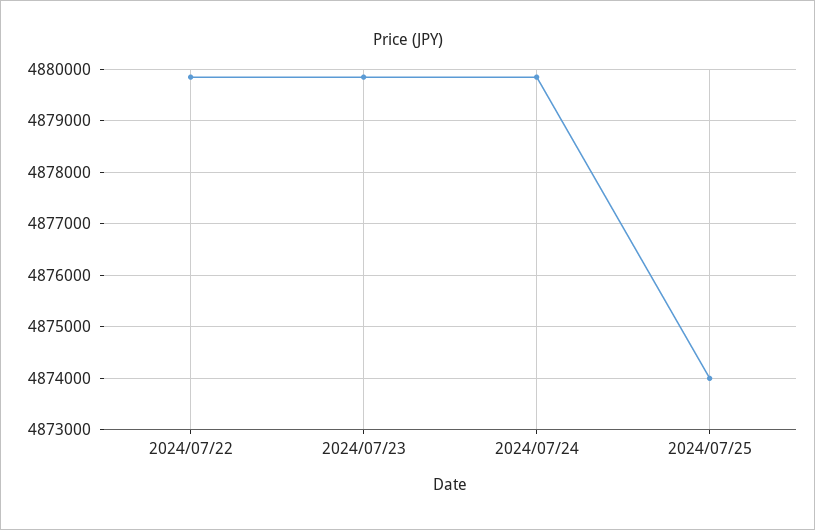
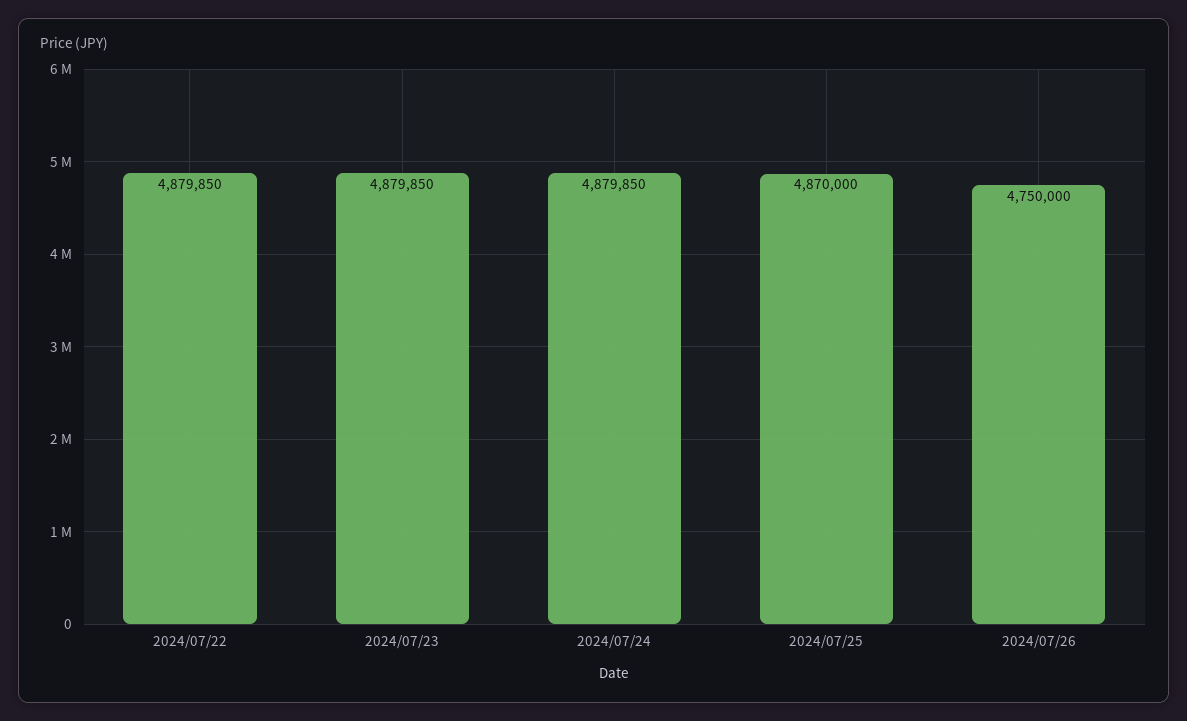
2024/07/25: 4874000 -> 4870000
2024/07/26: none -> 4750000

